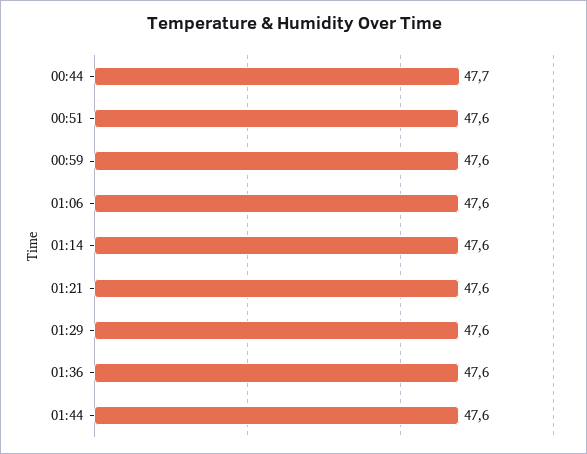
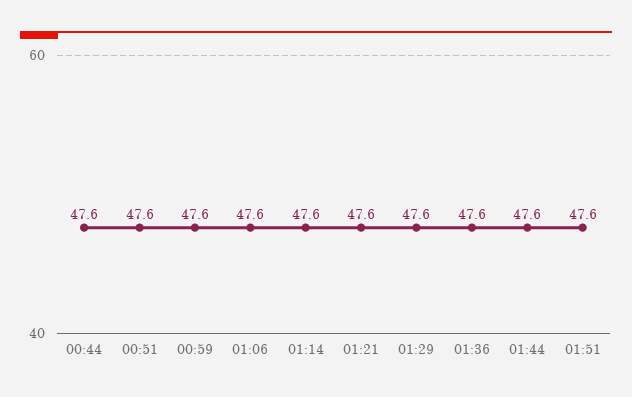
00:44: 47.7 -> 47.6
01:51: none -> 47.6

